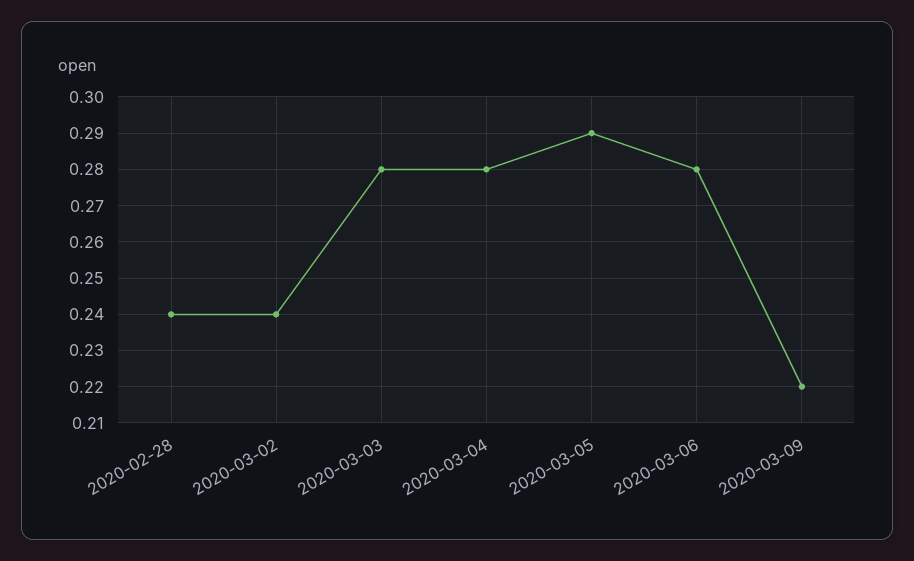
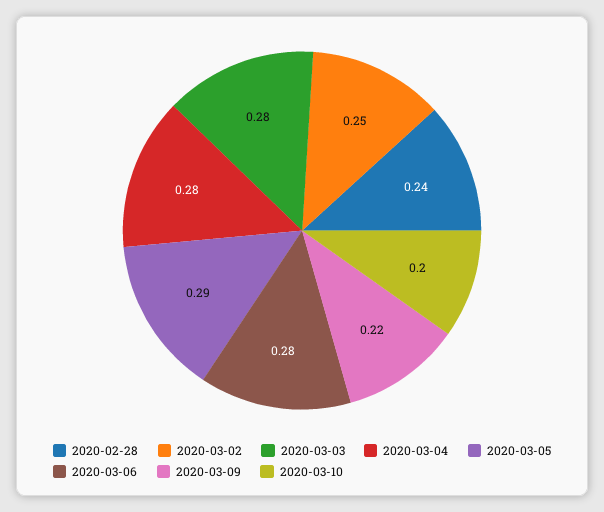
2020-03-02: 0.24 -> 0.25
2020-03-10: none -> 0.2

